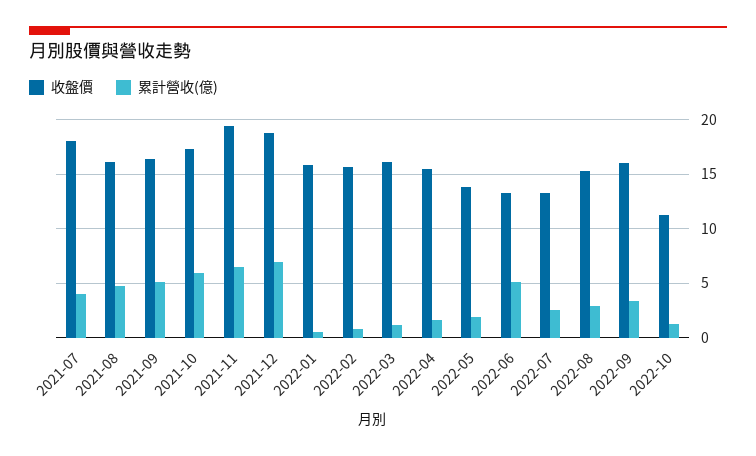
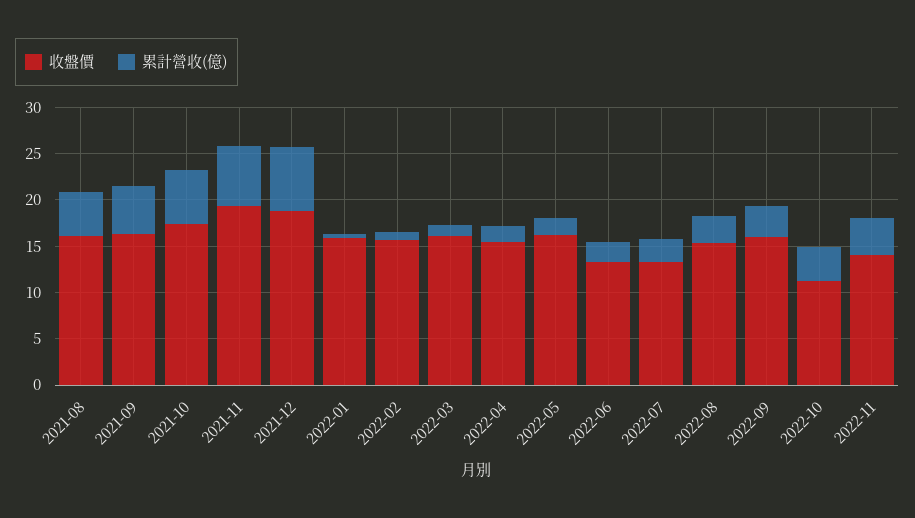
收盤價, 2021-07: 18 -> none
累計營收(億), 2021-07: 4 -> none
收盤價, 2022-05: 14 -> 16
累計營收(億), 2022-06: 5 -> 2
累計營收(億), 2022-10: 1 -> 4
收盤價, 2022-11: none -> 14
累計營收(億), 2022-11: none -> 4

